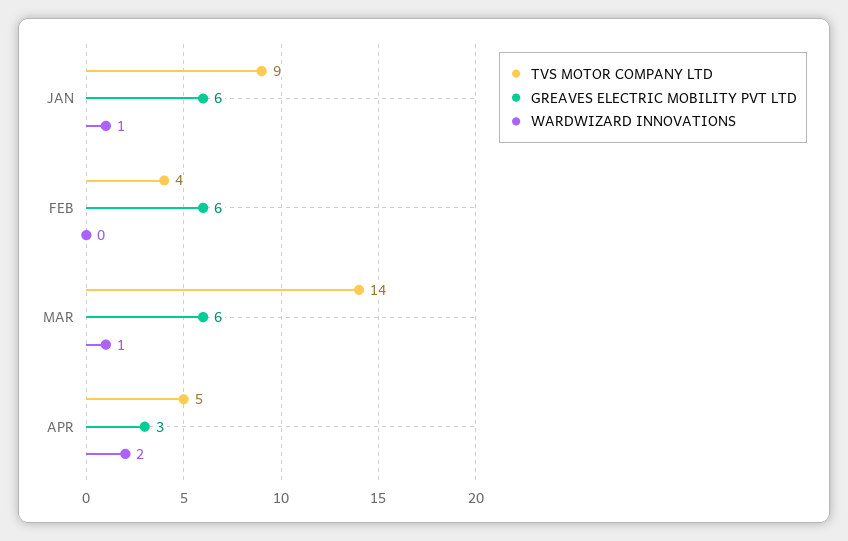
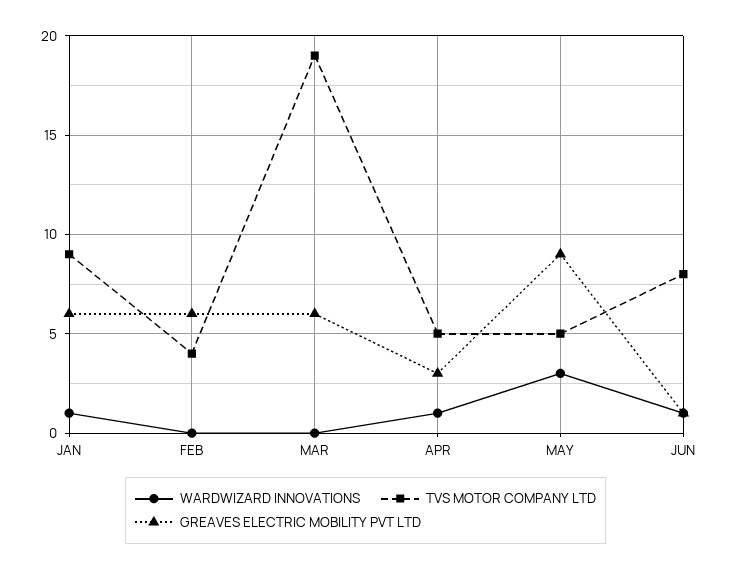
TVS MOTOR COMPANY LTD, MAR: 14 -> 19
WARDWIZARD INNOVATIONS, MAR: 1 -> 0
WARDWIZARD INNOVATIONS, APR: 2 -> 1
WARDWIZARD INNOVATIONS, MAY: none -> 3
TVS MOTOR COMPANY LTD, MAY: none -> 5
GREAVES ELECTRIC MOBILITY PVT LTD, MAY: none -> 9
WARDWIZARD INNOVATIONS, JUN: none -> 1
TVS MOTOR COMPANY LTD, JUN: none -> 8
GREAVES ELECTRIC MOBILITY PVT LTD, JUN: none -> 1

